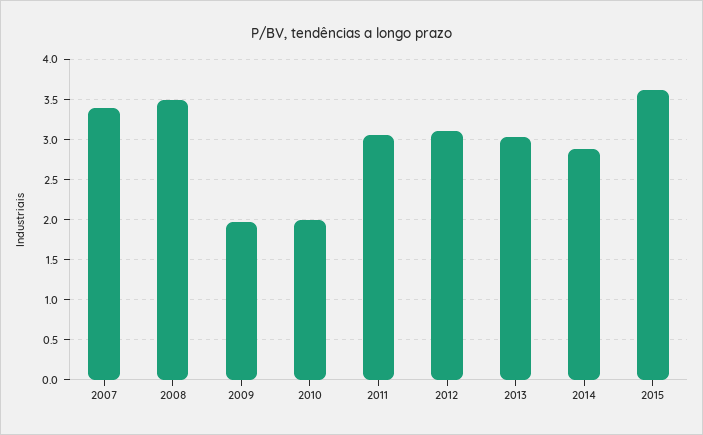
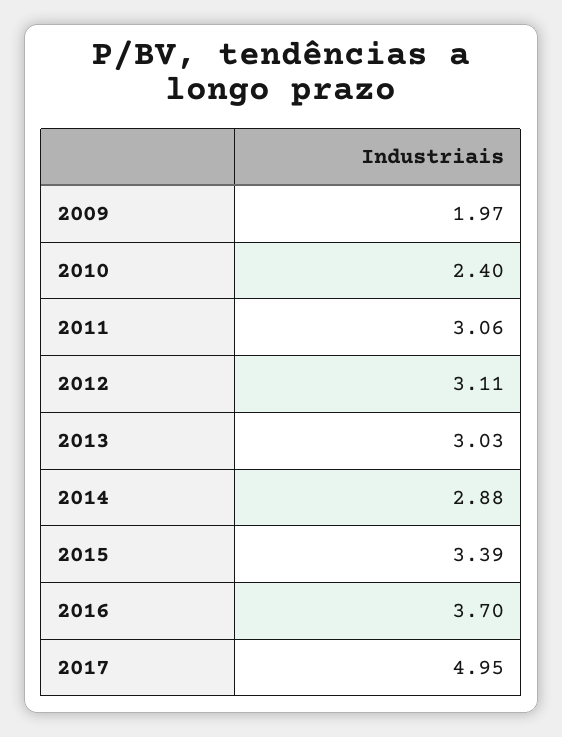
2007: 3.4 -> none
2008: 3.5 -> none
2010: 2 -> 2.4
2015: 3.6 -> 3.39
2016: none -> 3.7
2017: none -> 4.95

